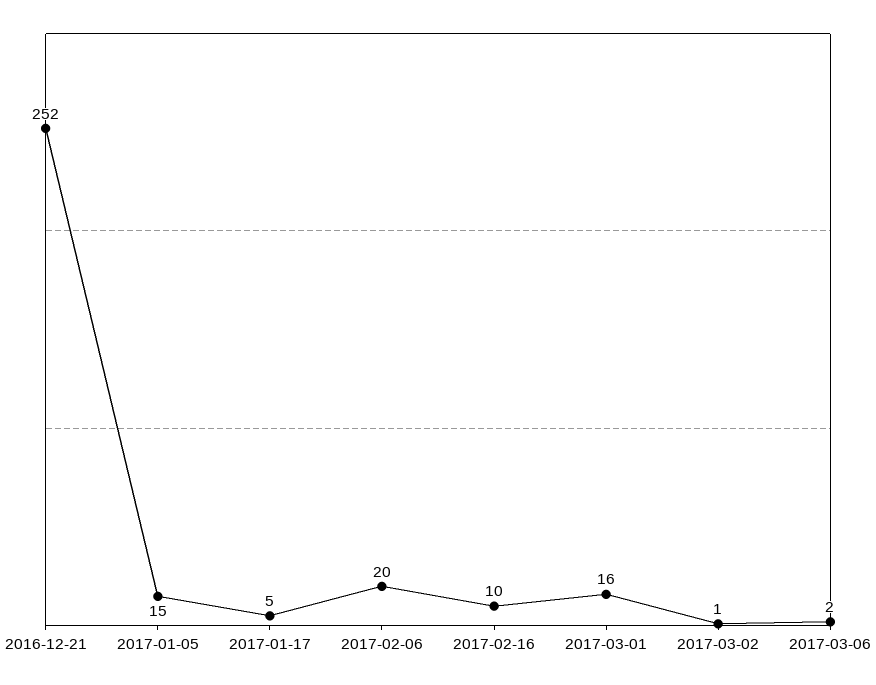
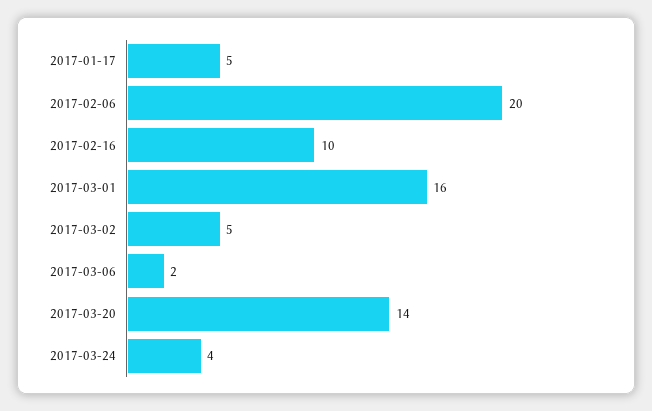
2016-12-21: 252 -> none
2017-01-05: 15 -> none
2017-03-02: 1 -> 5
2017-03-20: none -> 14
2017-03-24: none -> 4

